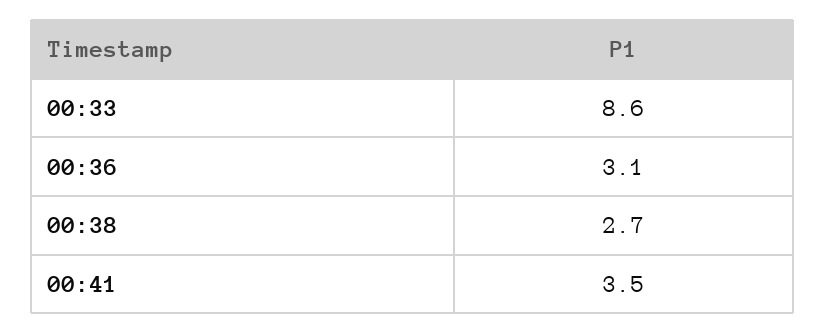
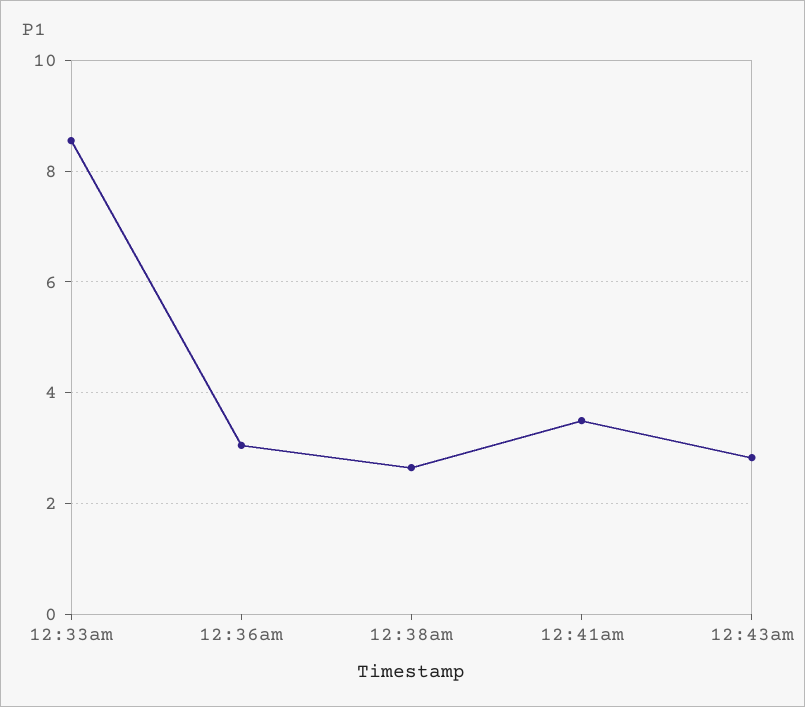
12:43am: none -> 2.8

